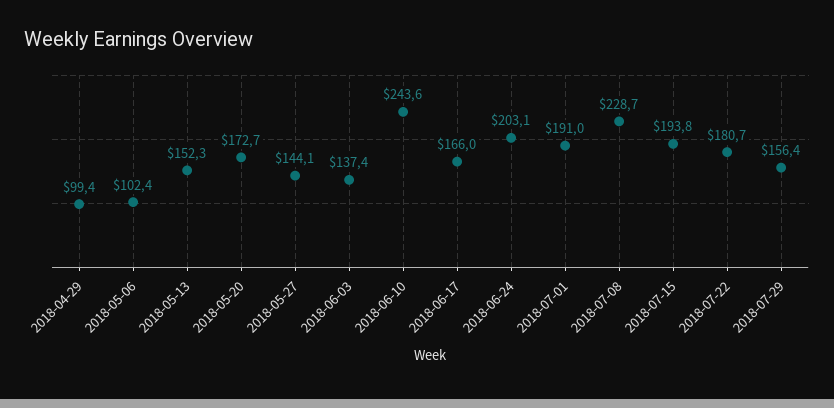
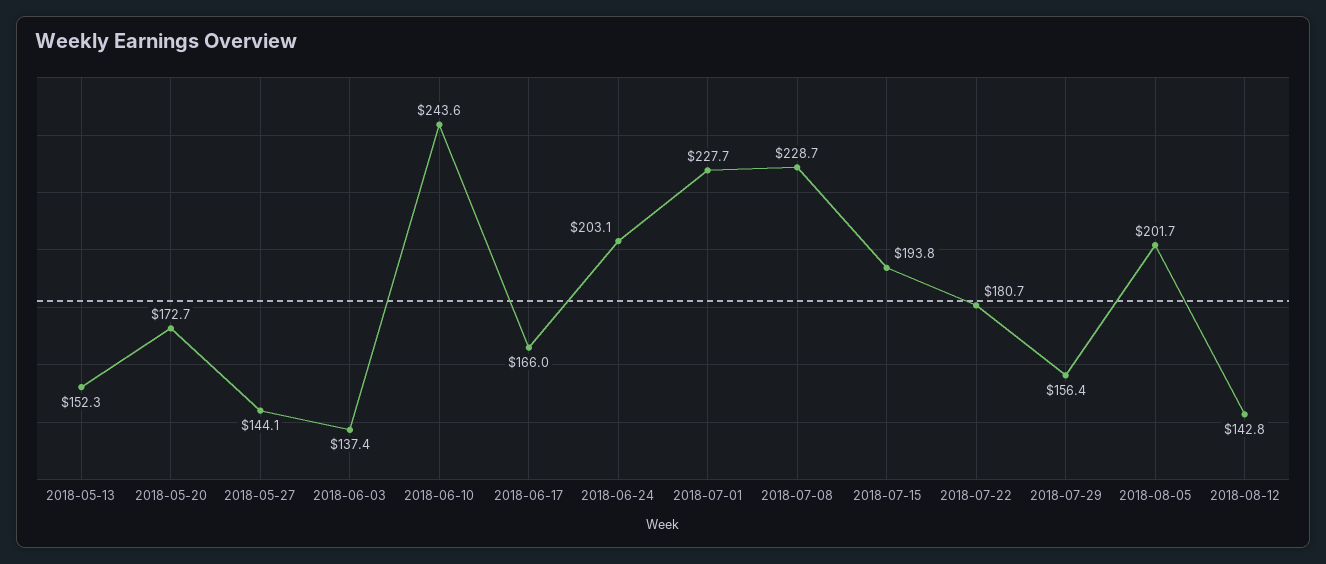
2018-04-29: 99.4 -> none
2018-05-06: 102.4 -> none
2018-07-01: 191 -> 227.7
2018-08-05: none -> 201.7
2018-08-12: none -> 142.8

